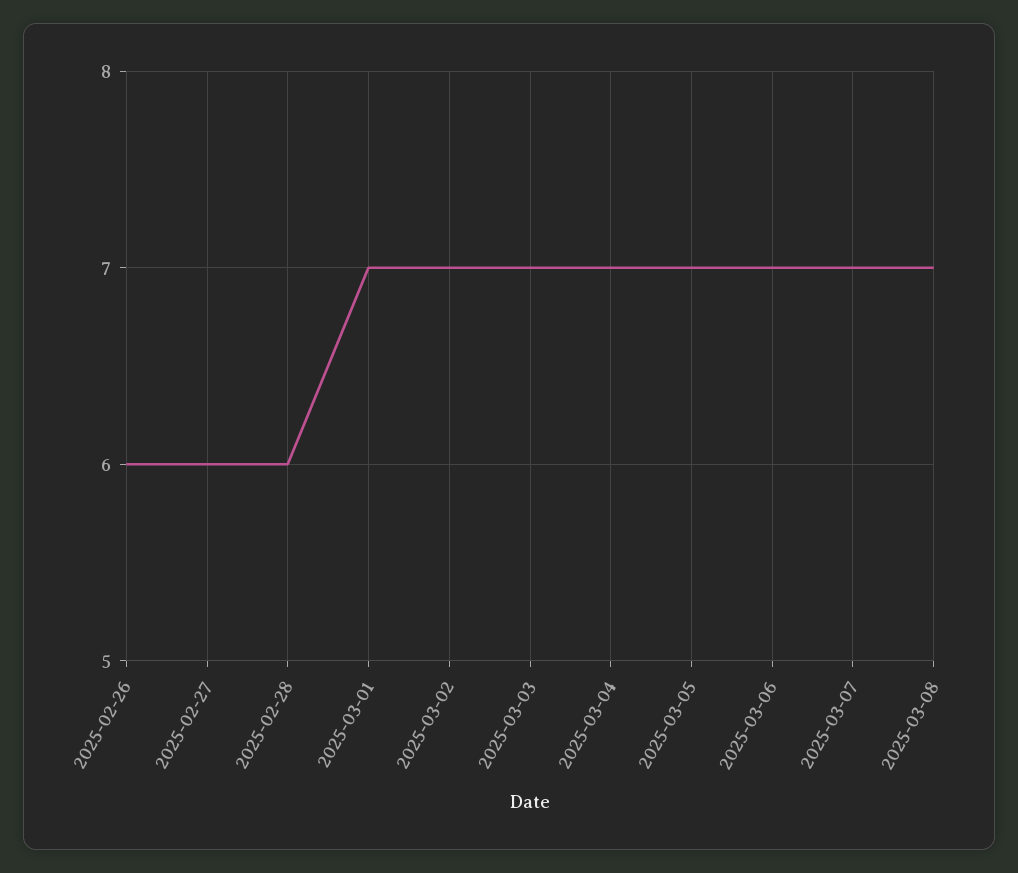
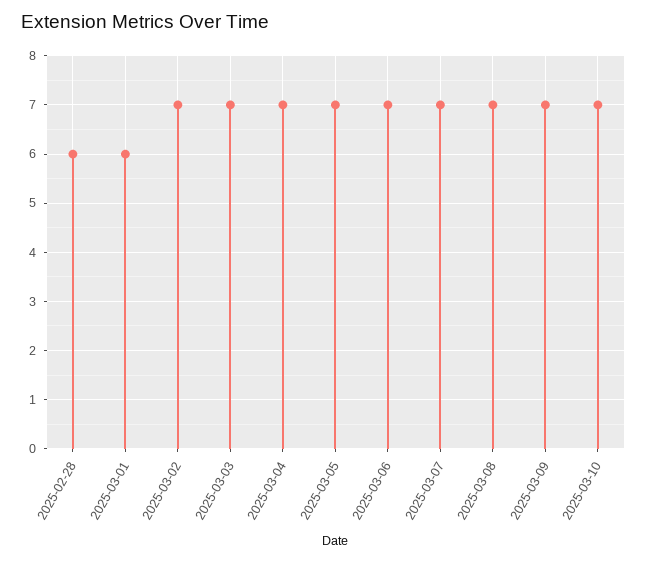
2025-02-26: 6 -> none
2025-02-27: 6 -> none
2025-03-01: 7 -> 6
2025-03-09: none -> 7
2025-03-10: none -> 7

